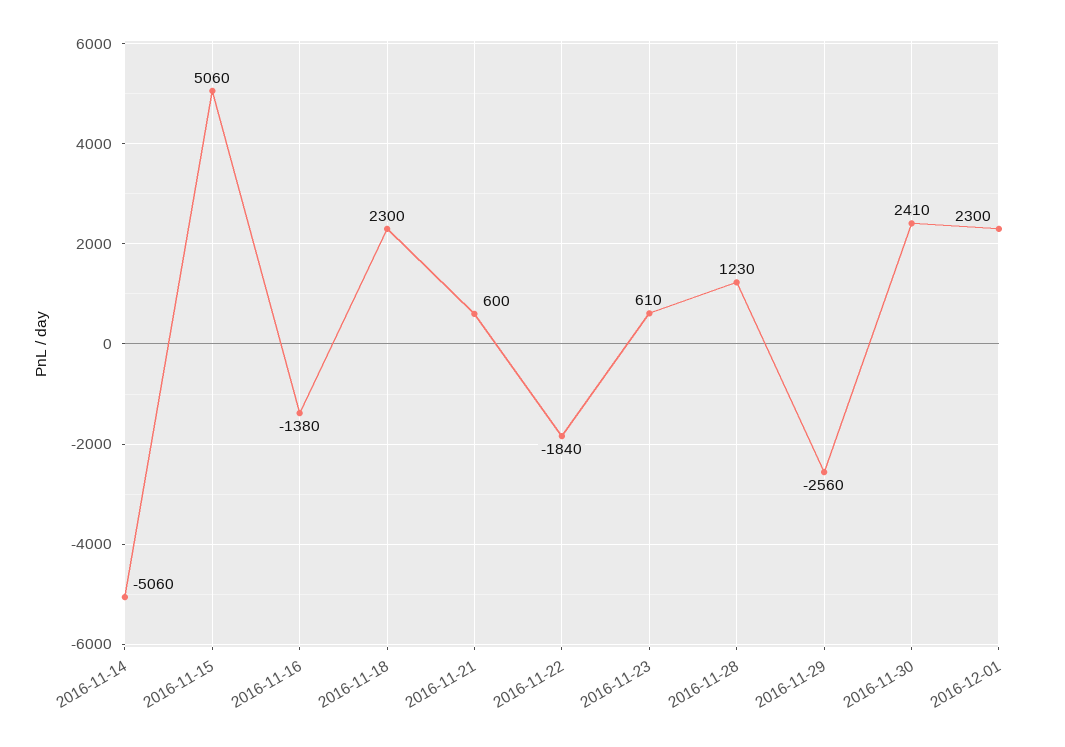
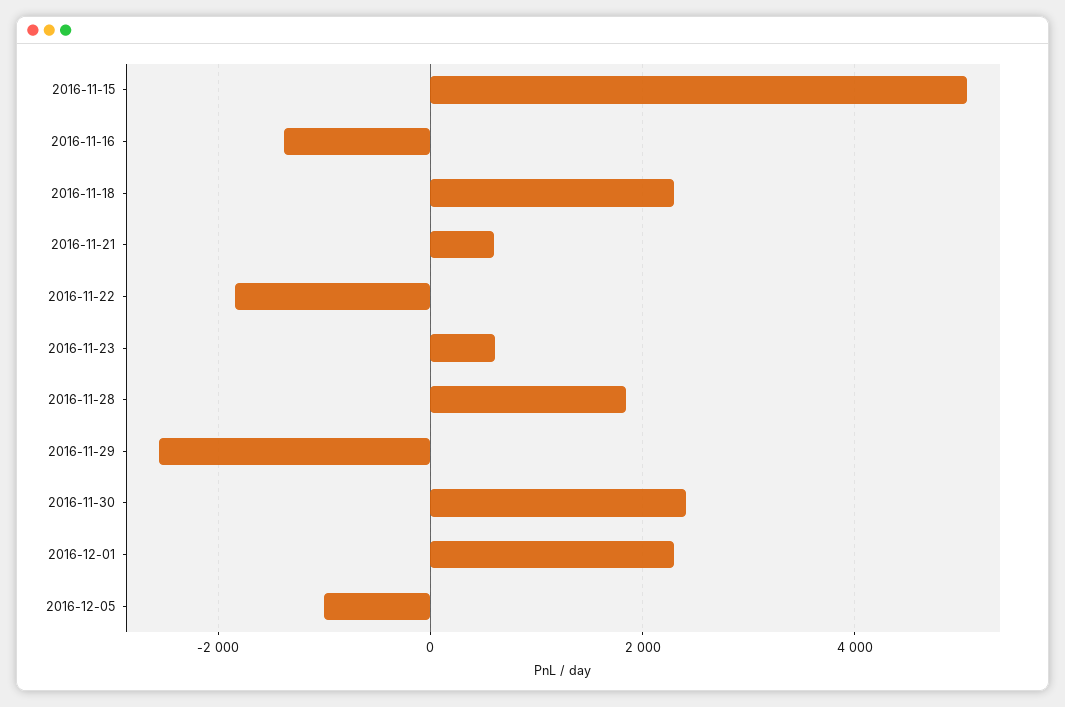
2016-11-14: -5060 -> none
2016-11-28: 1230 -> 1800
2016-12-05: none -> -1000

